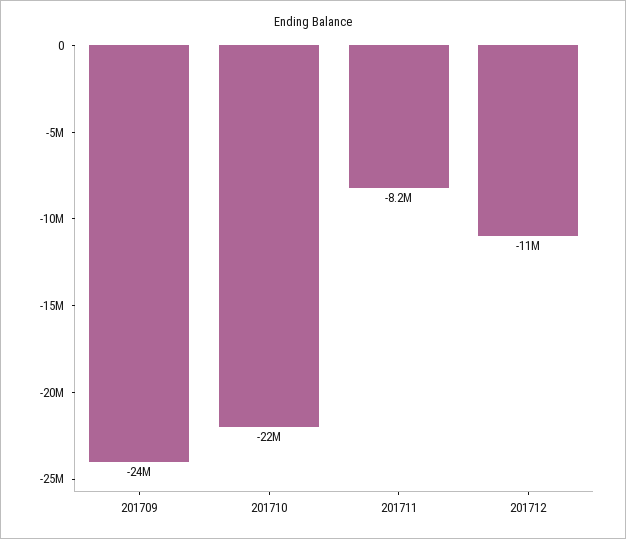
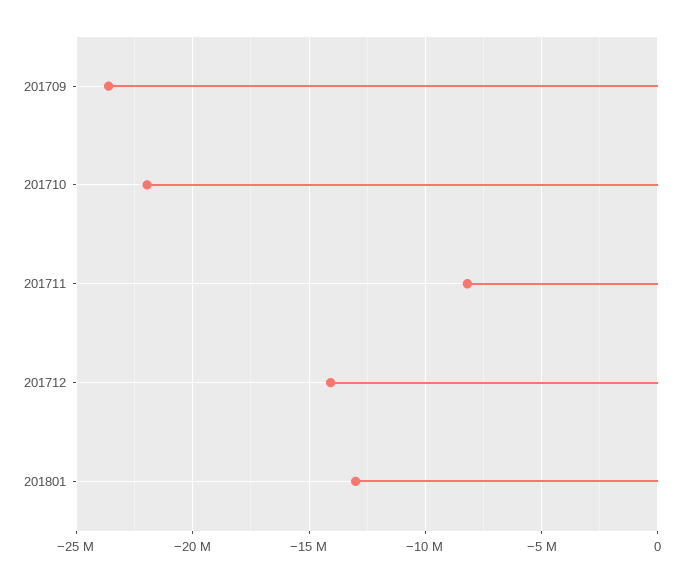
201712: -11000000 -> -14000000
201801: none -> -13000000

